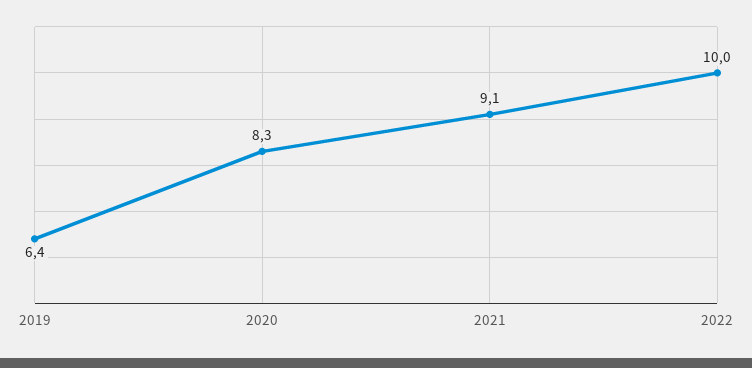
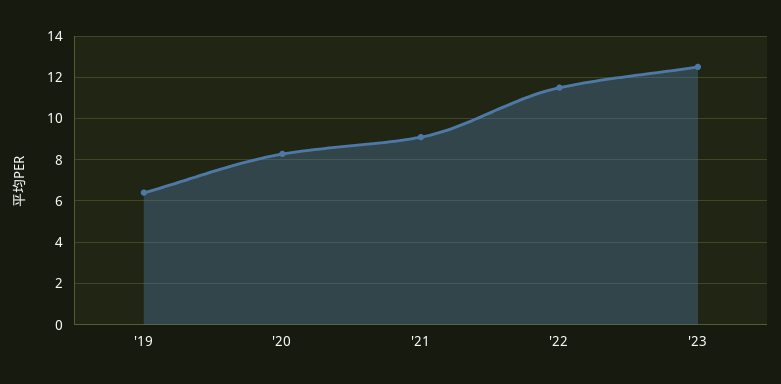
2022: 10 -> 11.5
'23: none -> 12.5

